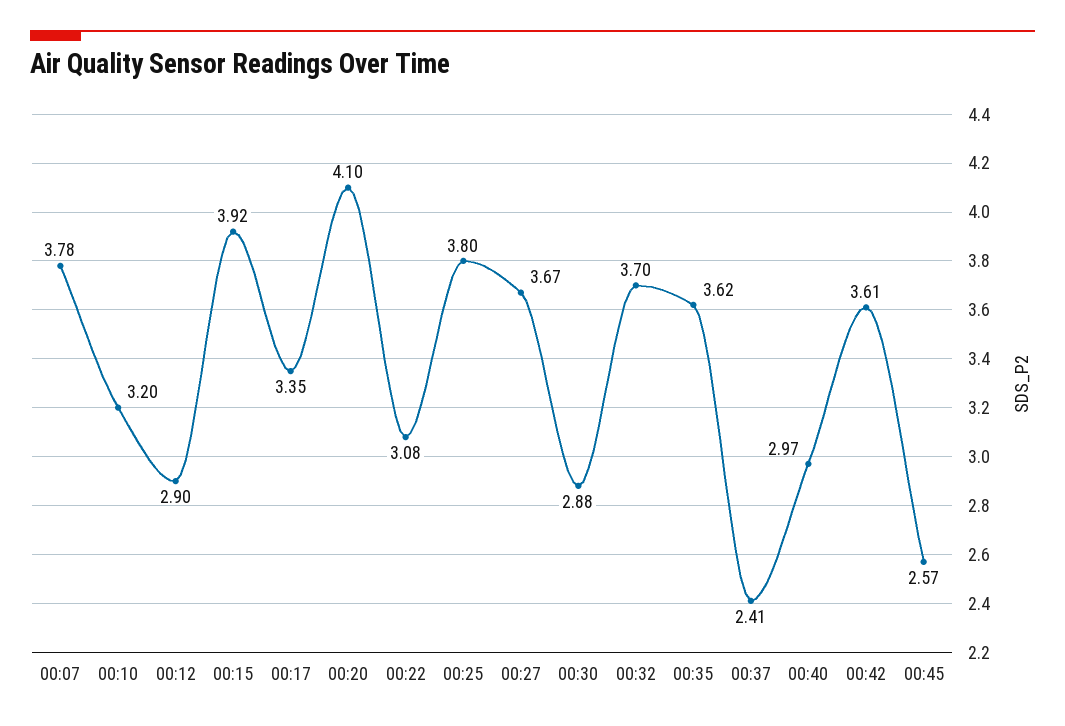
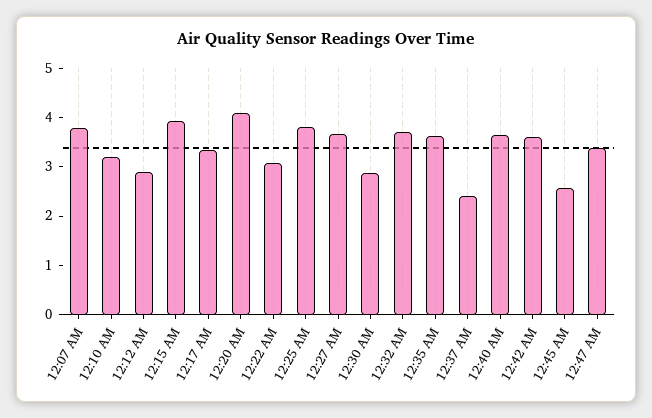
00:40: 2.97 -> 3.6
12:47 AM: none -> 3.4

